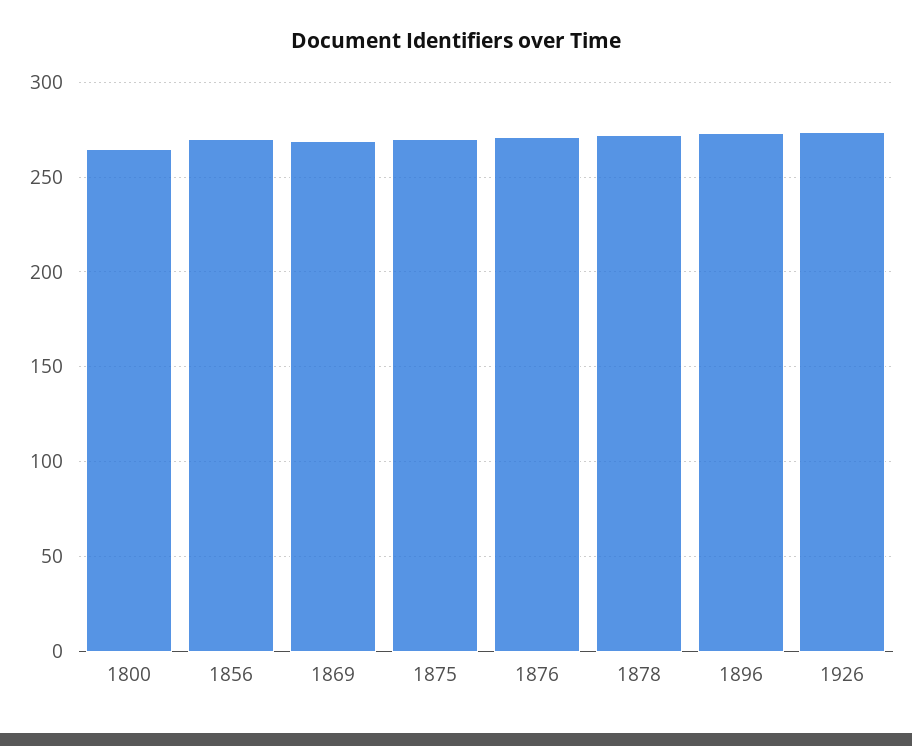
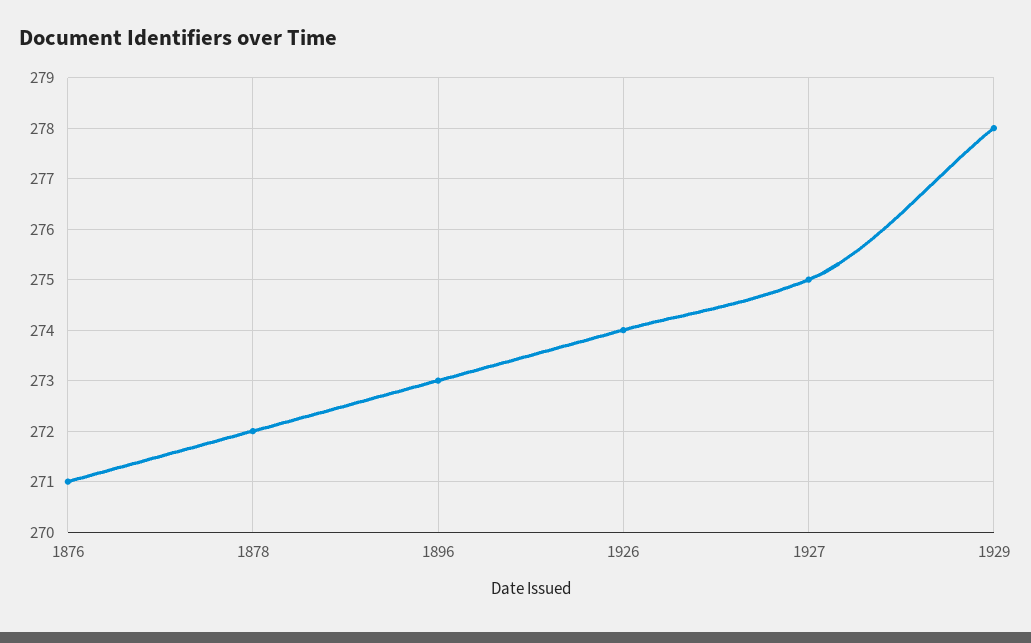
1800: 265 -> none
1856: 270 -> none
1869: 270 -> none
1875: 270 -> none
1927: none -> 275
1929: none -> 278

